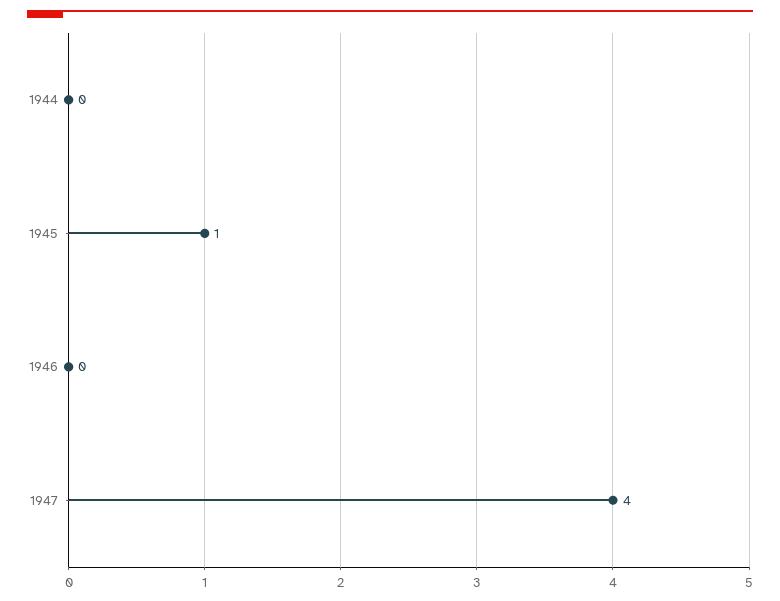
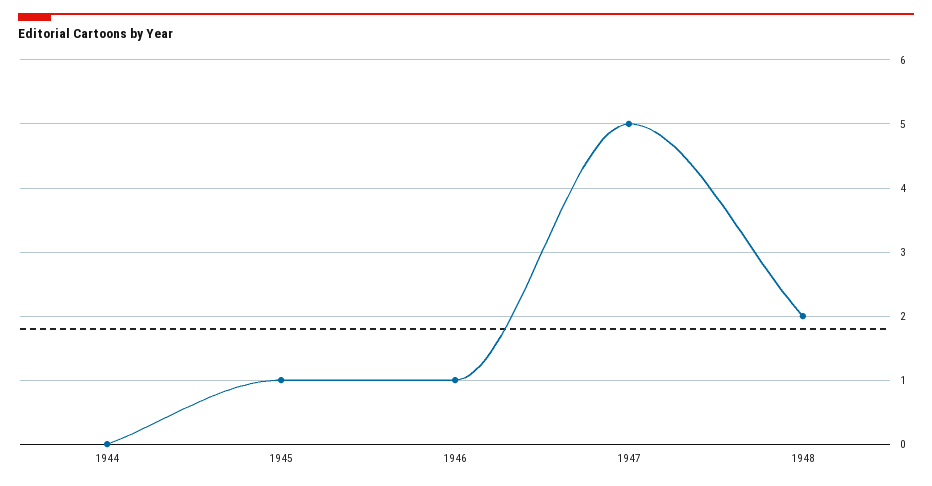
1946: 0 -> 1
1947: 4 -> 5
1948: none -> 2

